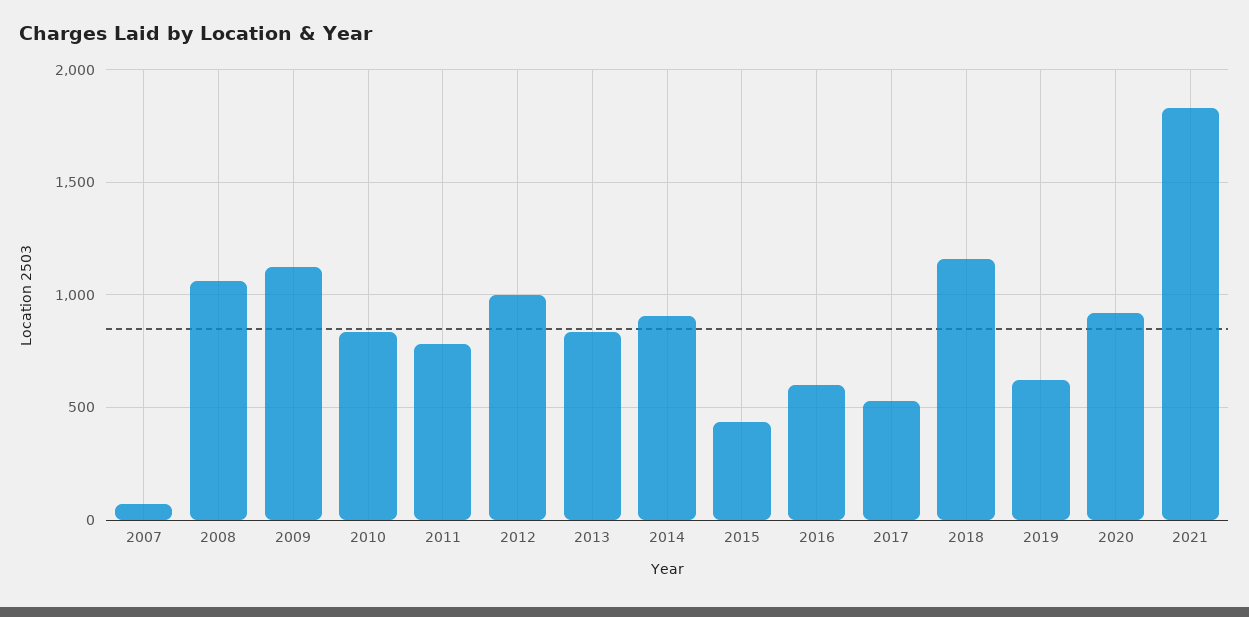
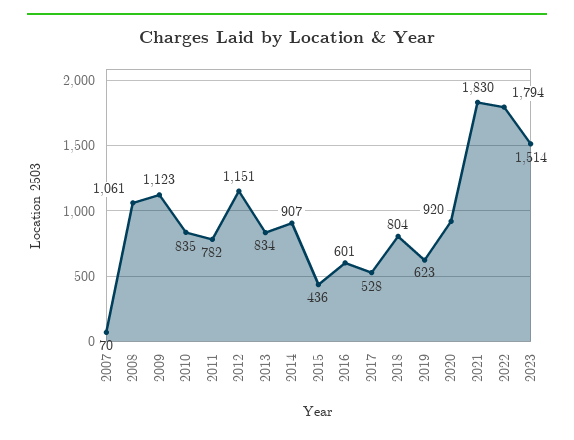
2012: 1000 -> 1151
2018: 1150 -> 804
2022: none -> 1794
2023: none -> 1514

